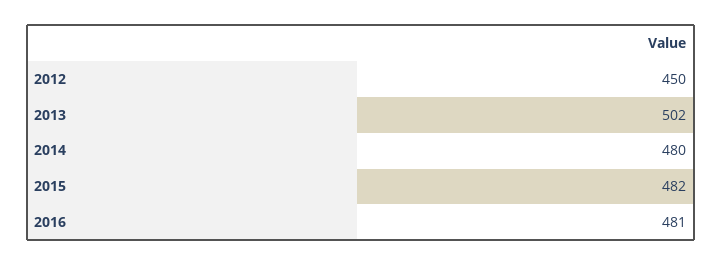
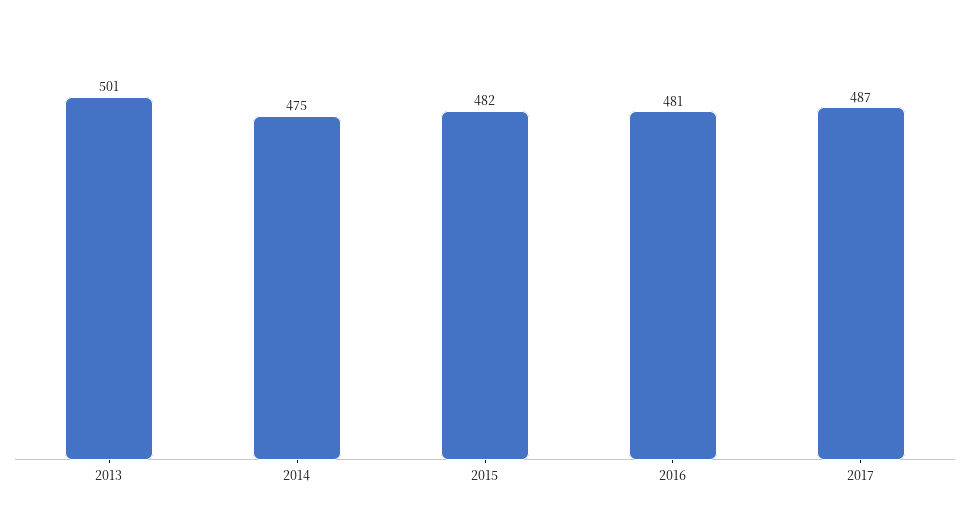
2012: 450 -> none
2013: 502 -> 501
2014: 480 -> 475
2017: none -> 487

